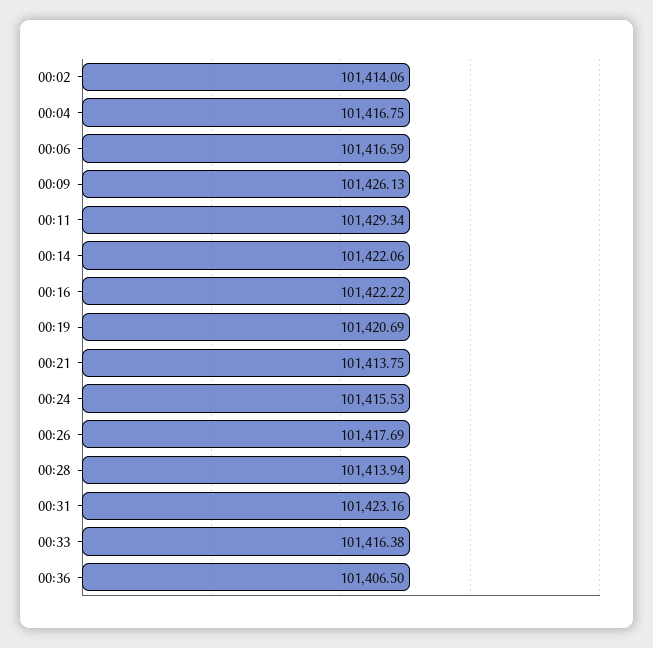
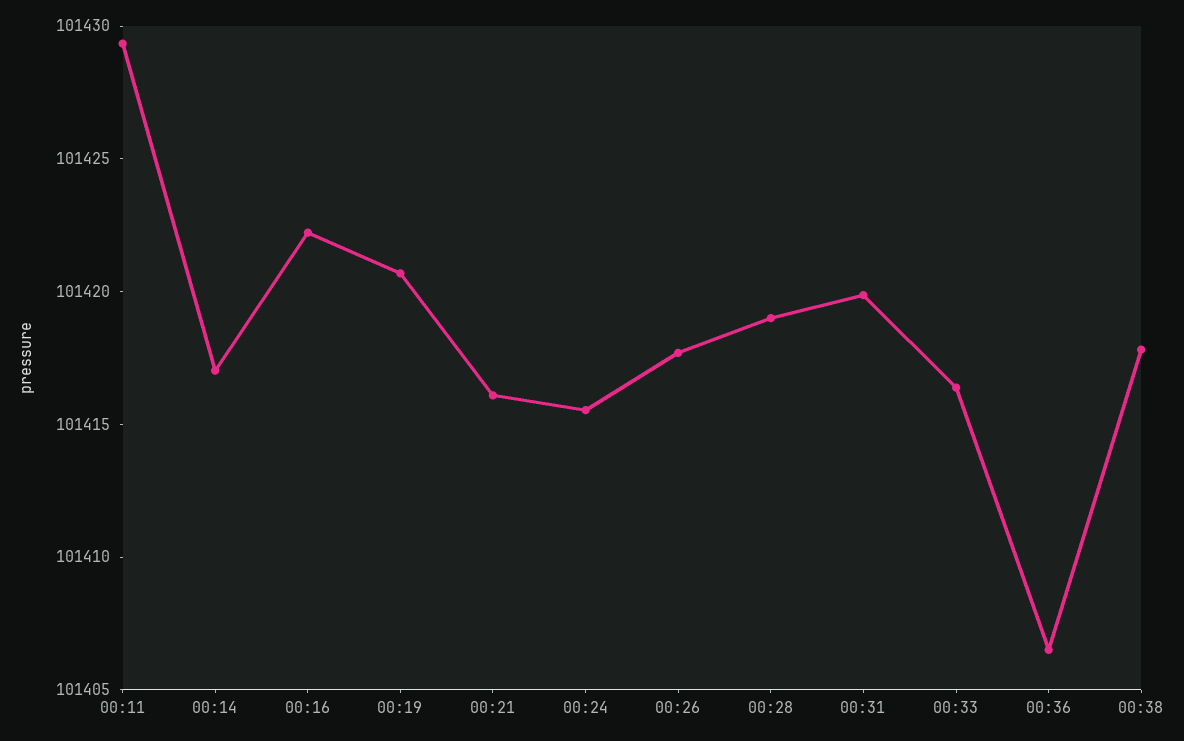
00:02: 101414.06 -> none
00:04: 101416.75 -> none
00:06: 101416.59 -> none
00:09: 101426.13 -> none
00:14: 101422.06 -> 101417
00:21: 101413.75 -> 101416
00:28: 101413.94 -> 101419
00:31: 101423.16 -> 101420
00:38: none -> 101418

